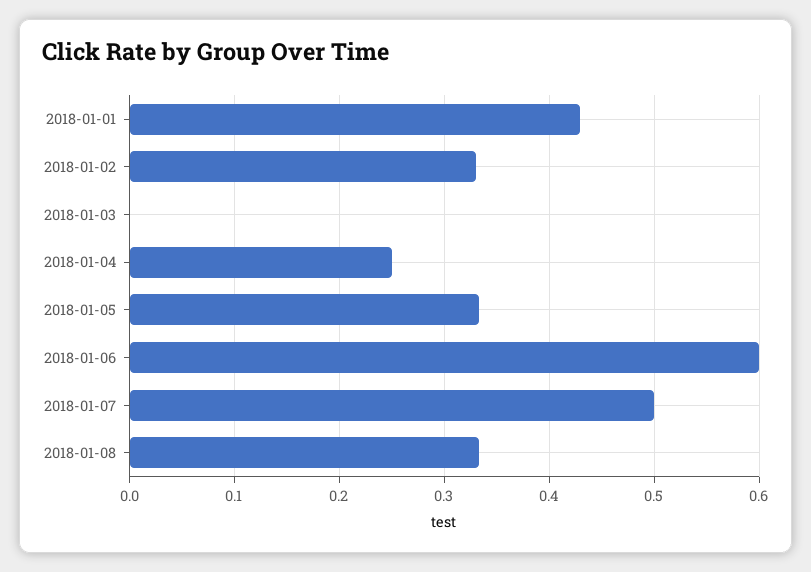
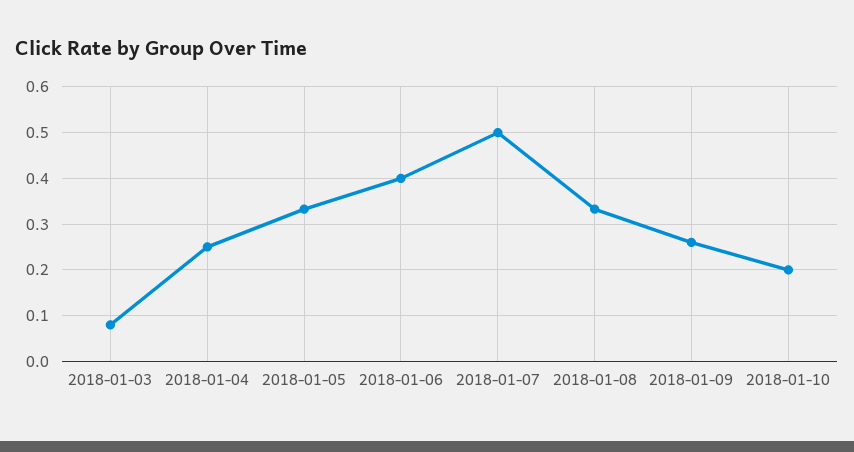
2018-01-01: 0.43 -> none
2018-01-02: 0.33 -> none
2018-01-03: 0 -> 0.08
2018-01-06: 0.6 -> 0.4
2018-01-09: none -> 0.26
2018-01-10: none -> 0.2

